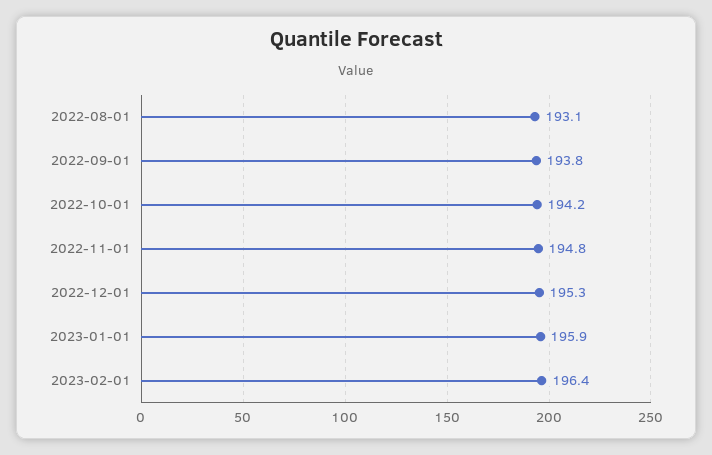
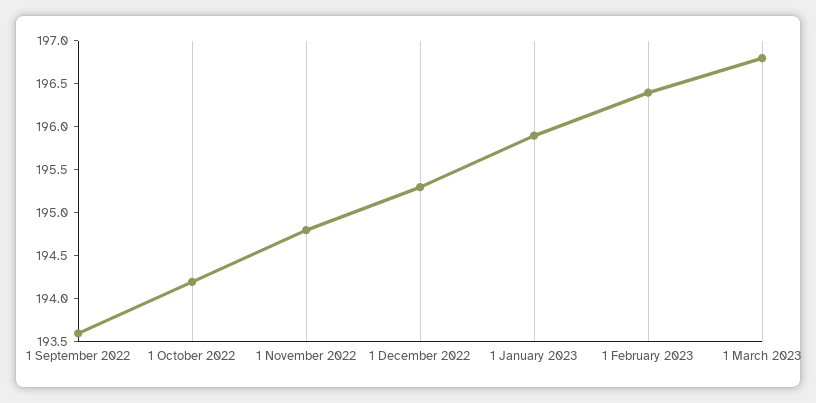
2022-08-01: 193.1 -> none
2022-09-01: 193.8 -> 193.6
1 March 2023: none -> 196.8

